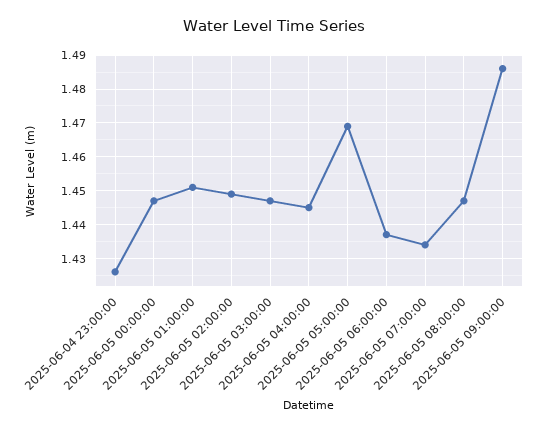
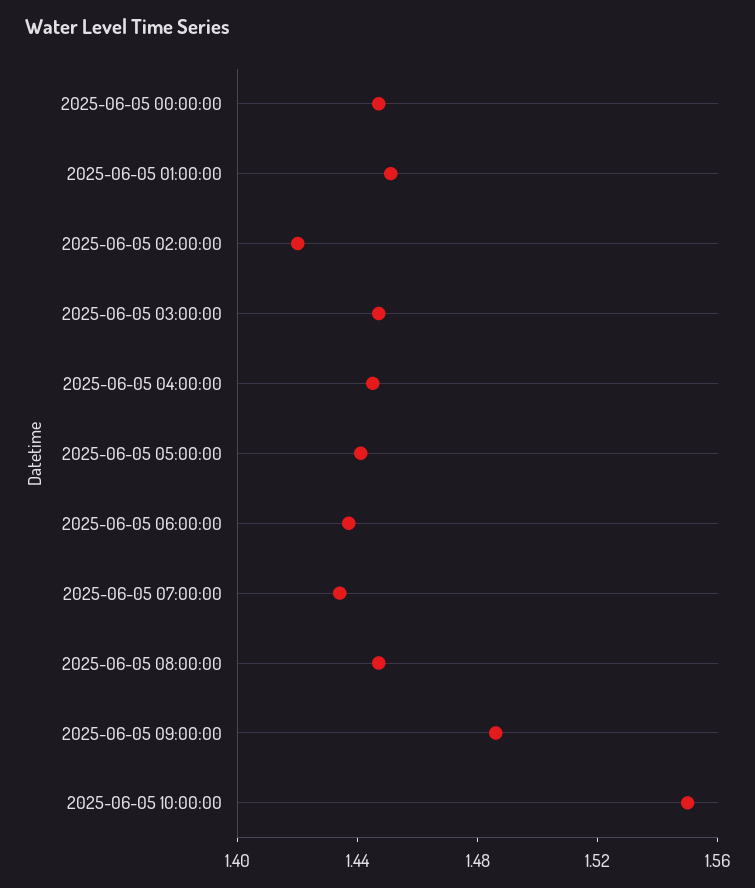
2025-06-04 23:00:00: 1.425 -> none
2025-06-05 02:00:00: 1.45 -> 1.42
2025-06-05 05:00:00: 1.47 -> 1.44
2025-06-05 10:00:00: none -> 1.55

